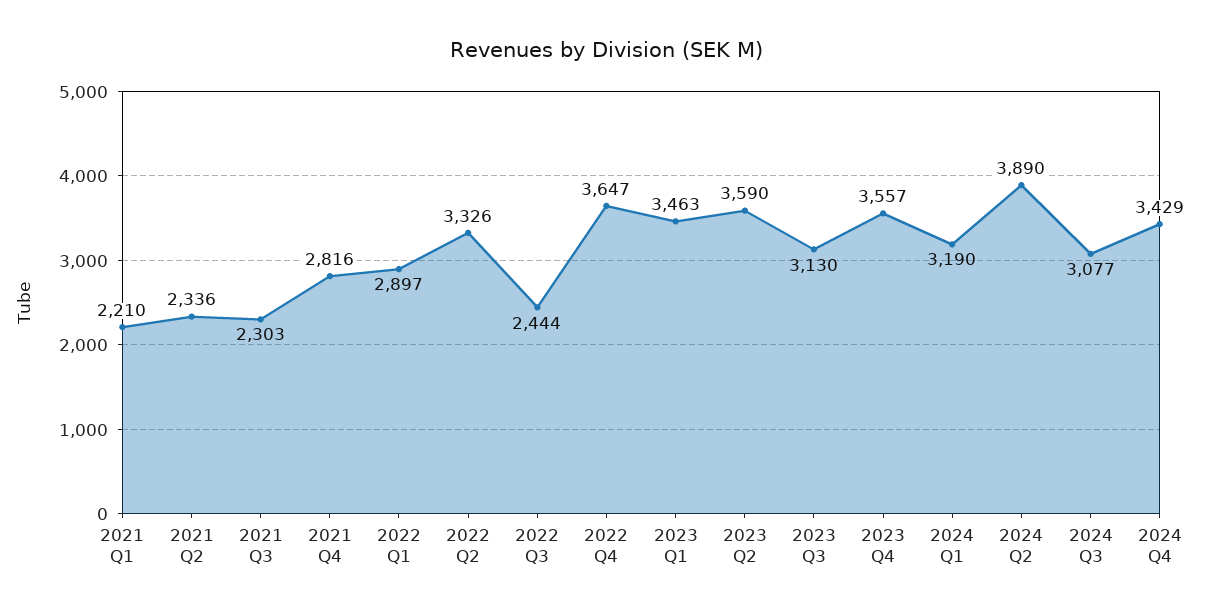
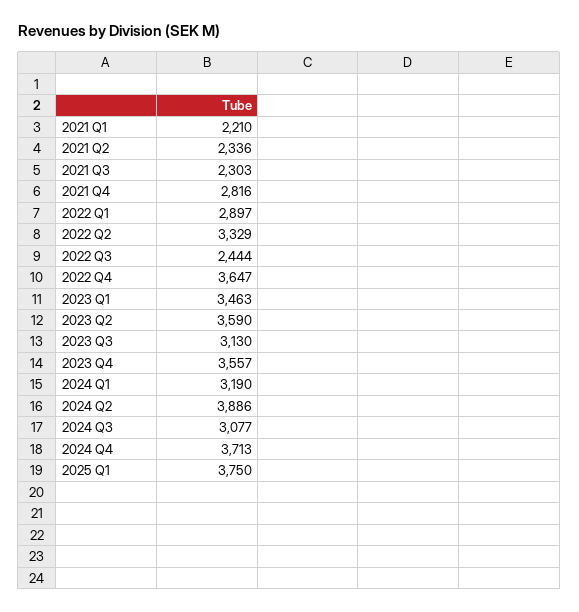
2022 Q2: 3326 -> 3329
2024 Q2: 3890 -> 3886
2024 Q4: 3429 -> 3713
2025 Q1: none -> 3750

